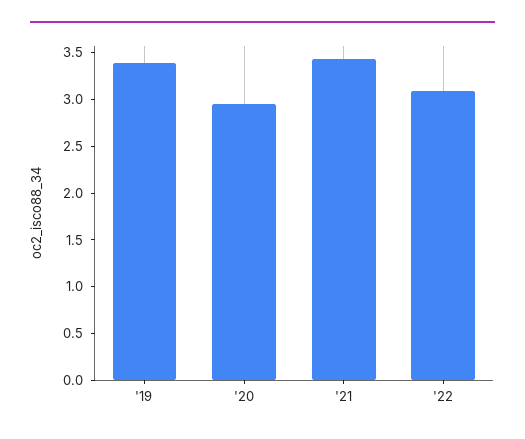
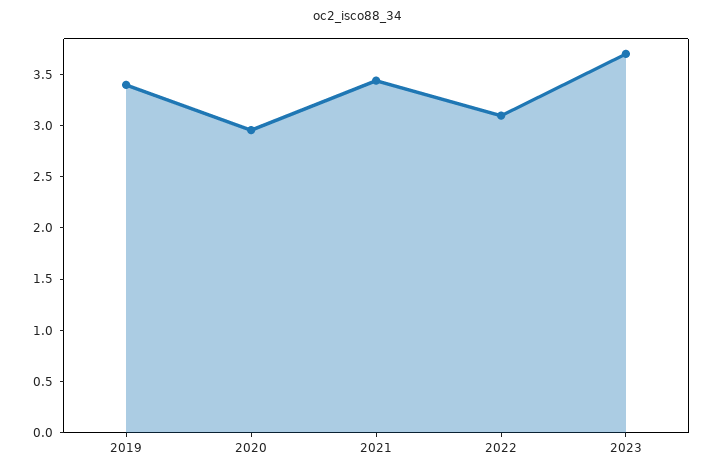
2023: none -> 3.7

